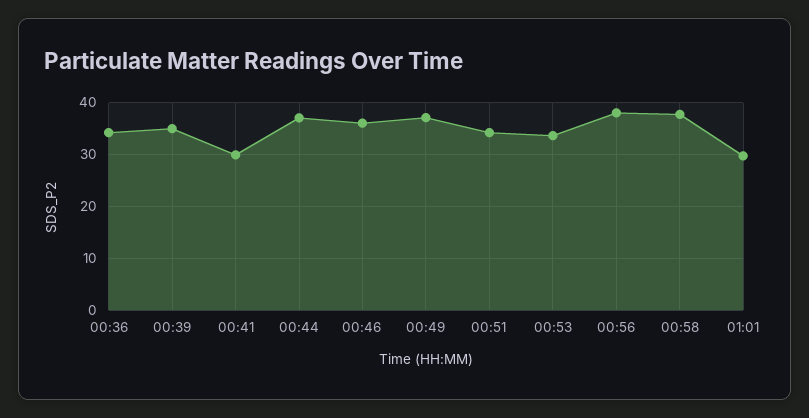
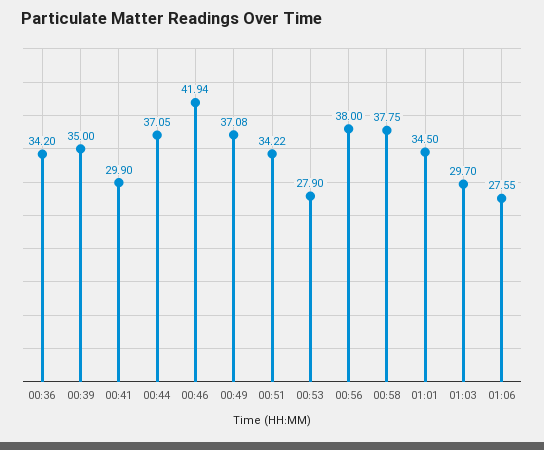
00:46: 36 -> 41.94
00:53: 34 -> 27.9
01:01: 30 -> 34.5
01:03: none -> 29.7
01:06: none -> 27.55

